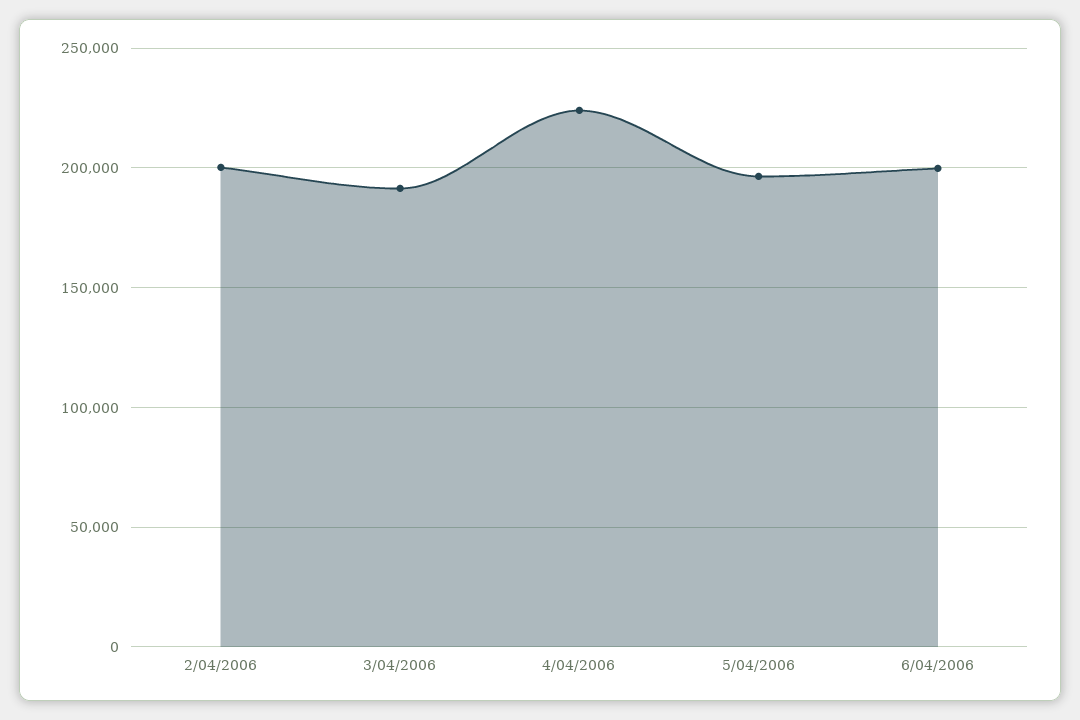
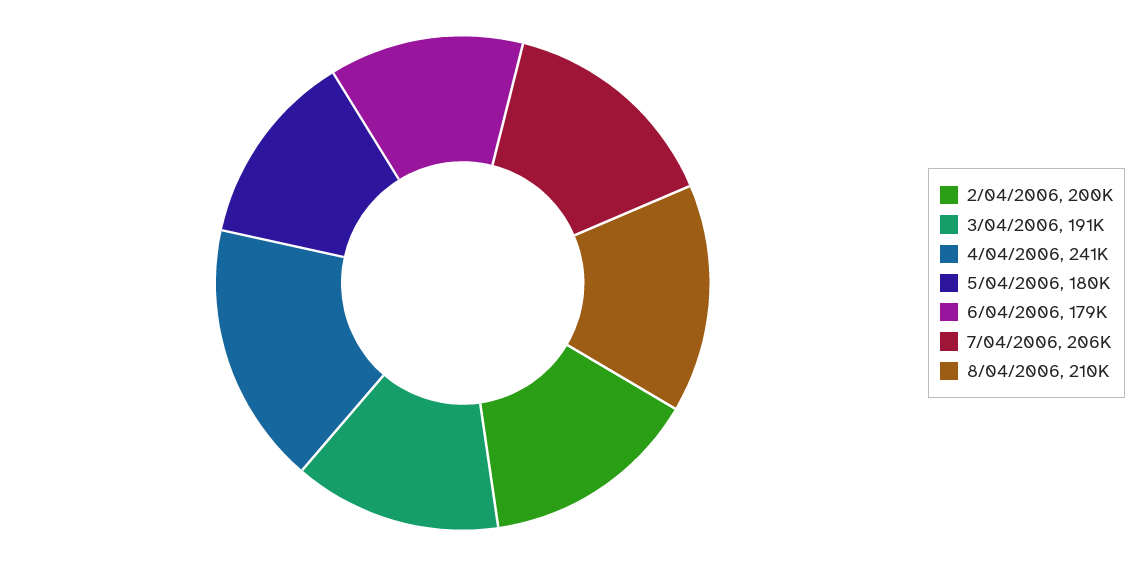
4/04/2006: 225000 -> 241000
5/04/2006: 195000 -> 180000
6/04/2006: 200000 -> 179000
7/04/2006: none -> 206000
8/04/2006: none -> 210000

